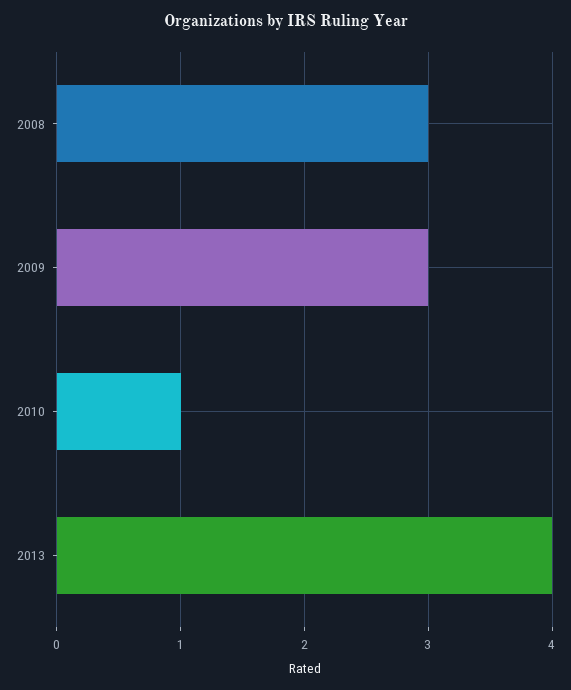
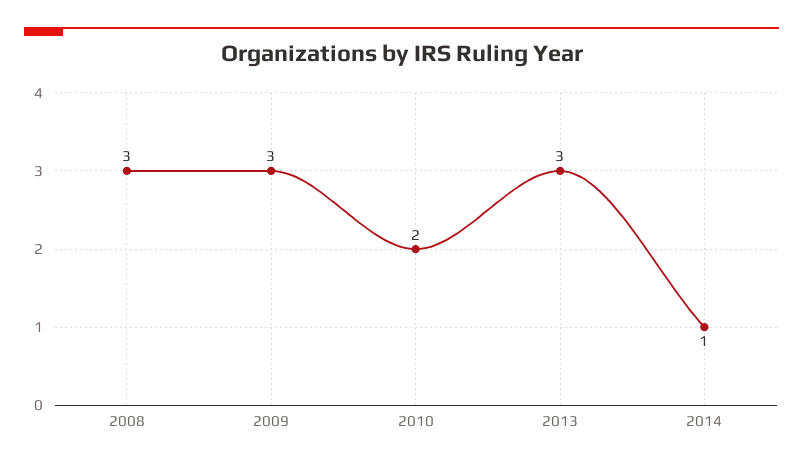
2010: 1 -> 2
2013: 4 -> 3
2014: none -> 1

